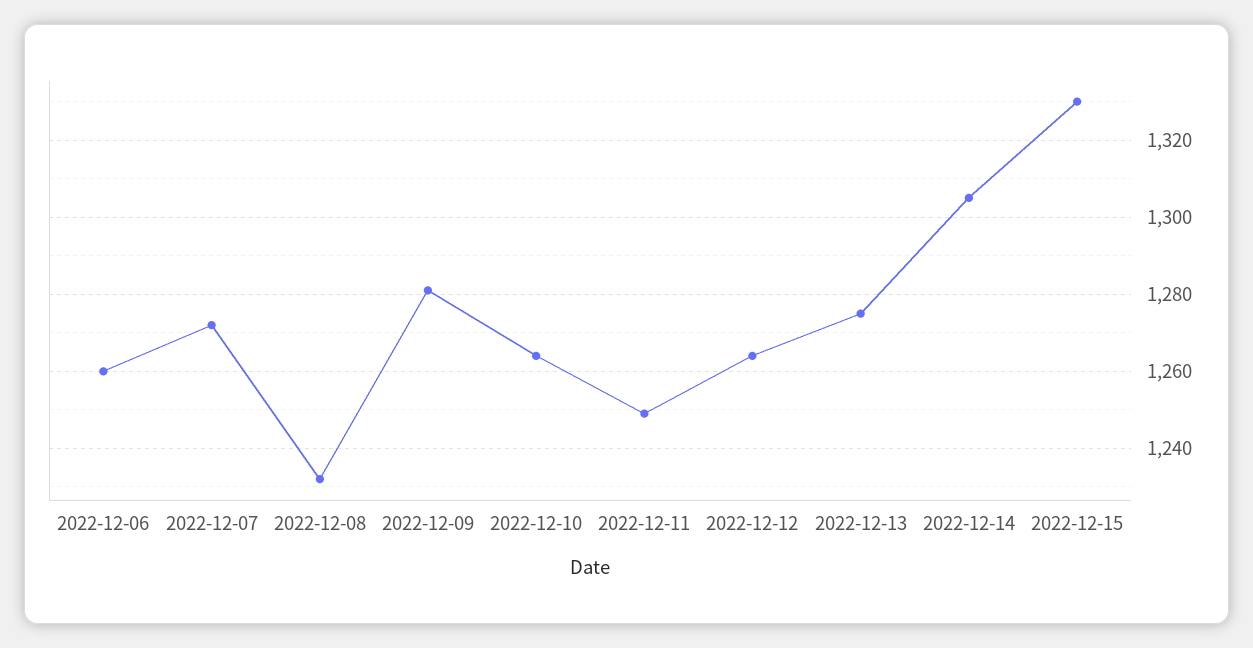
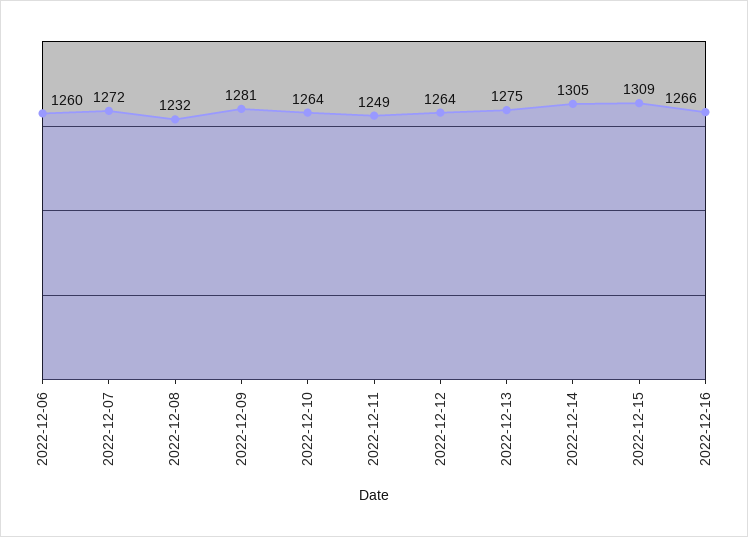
2022-12-15: 1330 -> 1309
2022-12-16: none -> 1266

